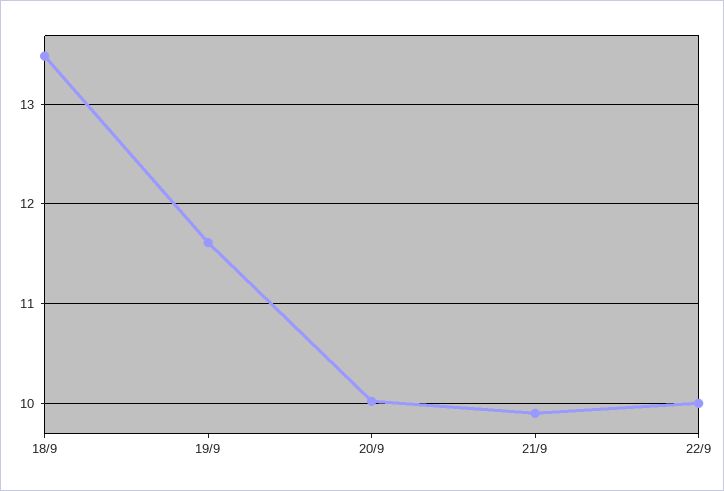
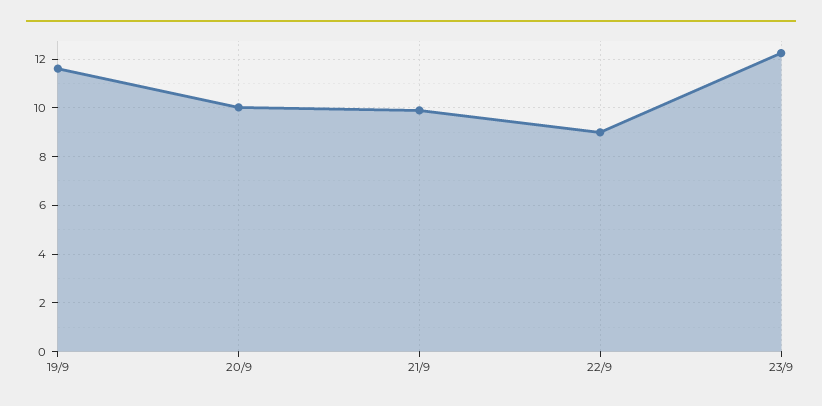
18/9: 13.5 -> none
22/9: 10 -> 9
23/9: none -> 12.25

